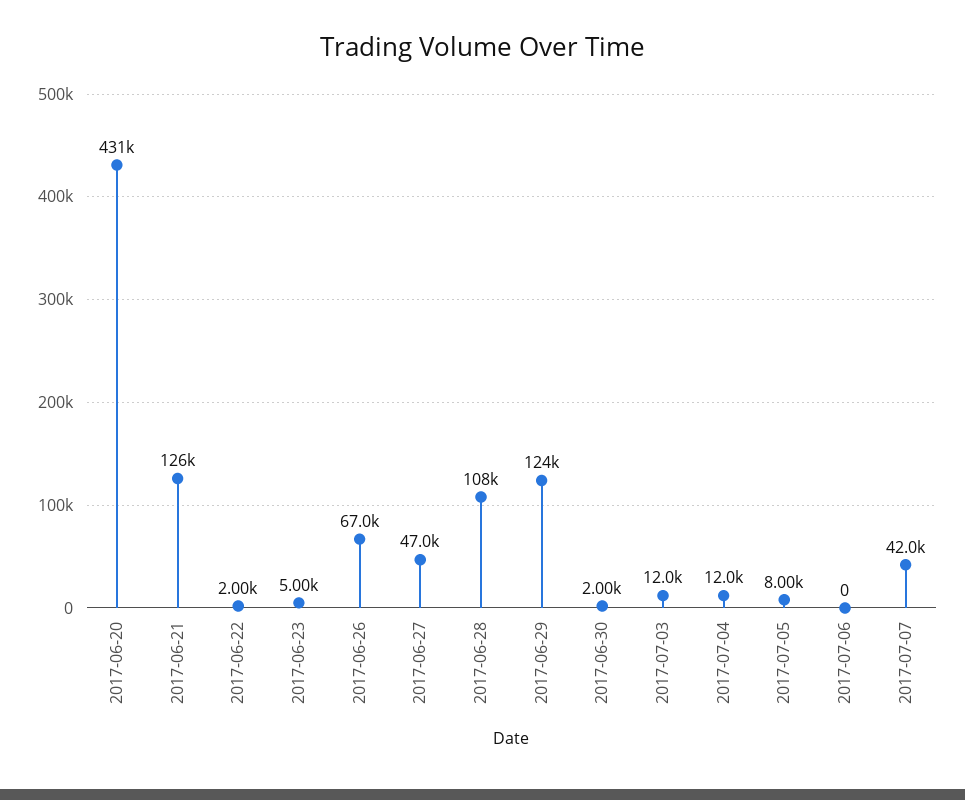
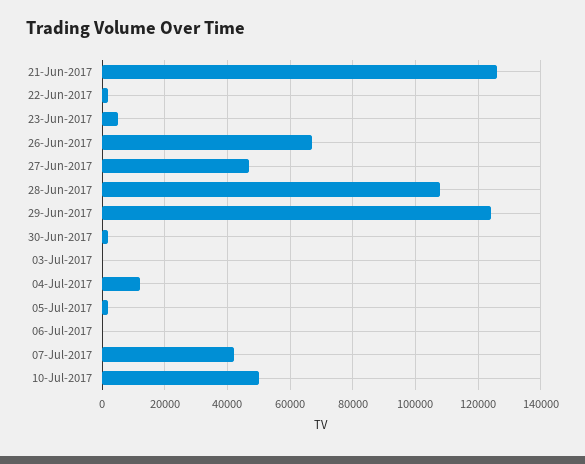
2017-06-20: 431000 -> none
2017-07-03: 12000 -> 0
2017-07-05: 8000 -> 2000
10-Jul-2017: none -> 50000

